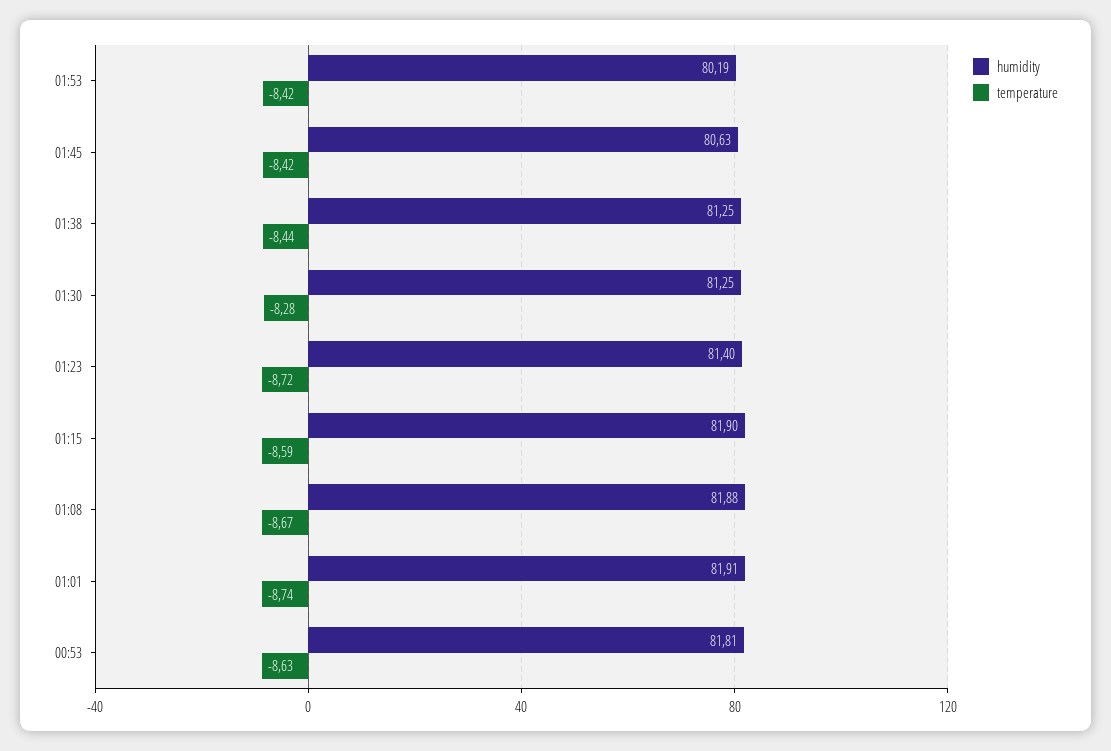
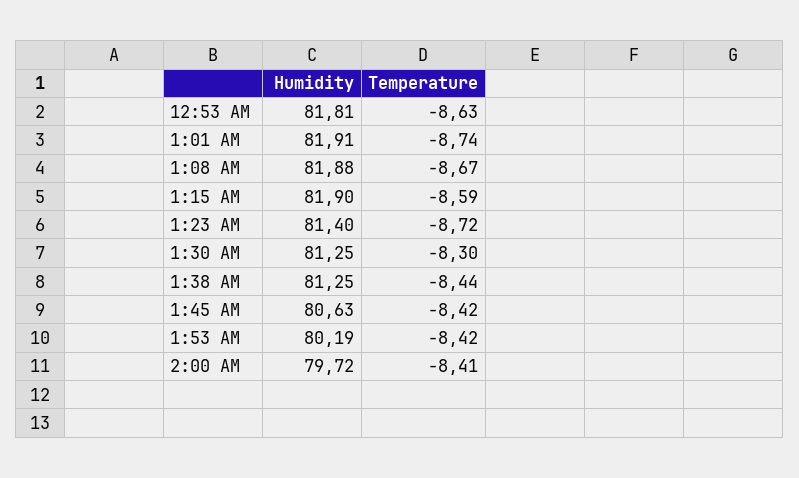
temperature, 01:30: -8.28 -> -8.3
humidity, 2:00 AM: none -> 79.72
temperature, 2:00 AM: none -> -8.41

